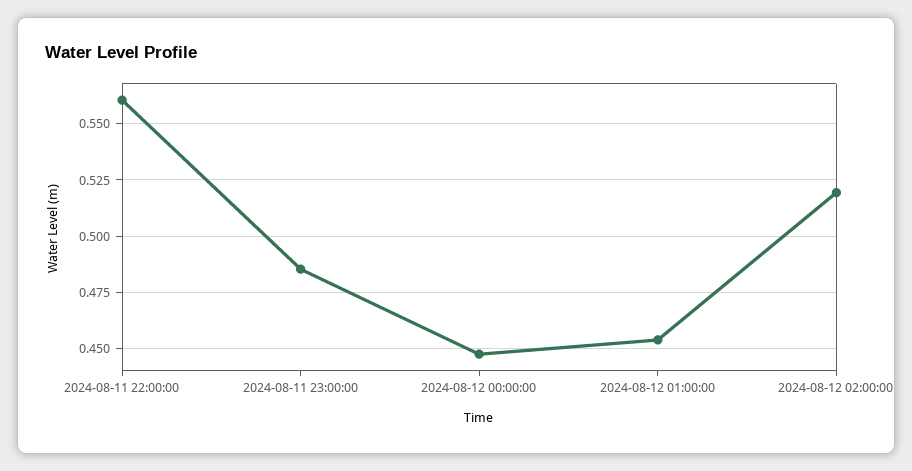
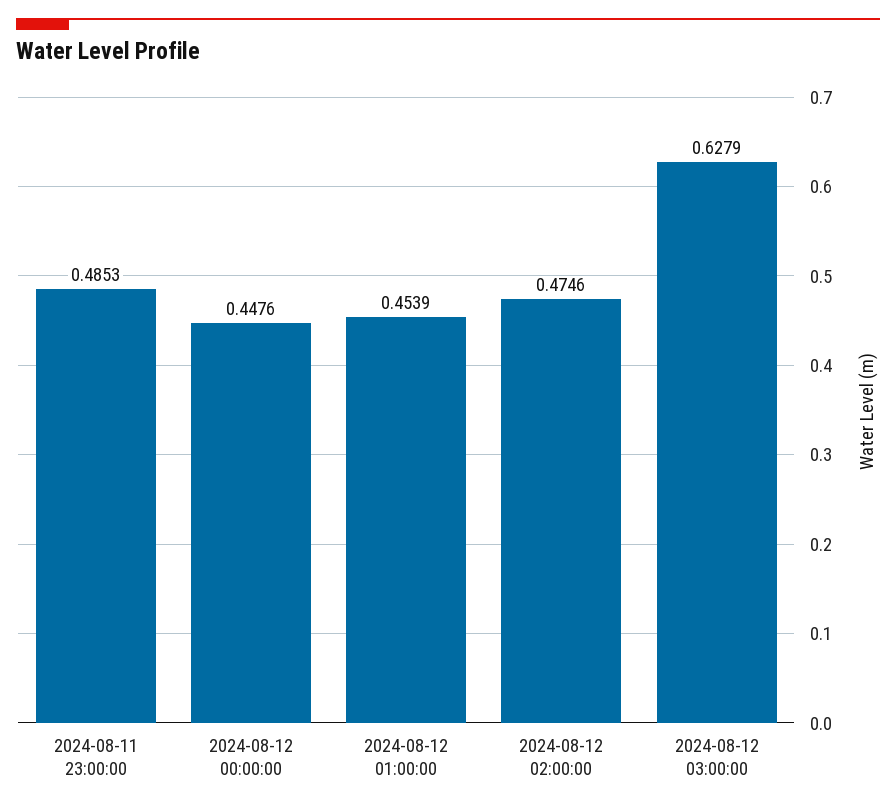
2024-08-11 22:00:00: 0.56 -> none
2024-08-12 02:00:00: 0.52 -> 0.4746
2024-08-12 03:00:00: none -> 0.6279

